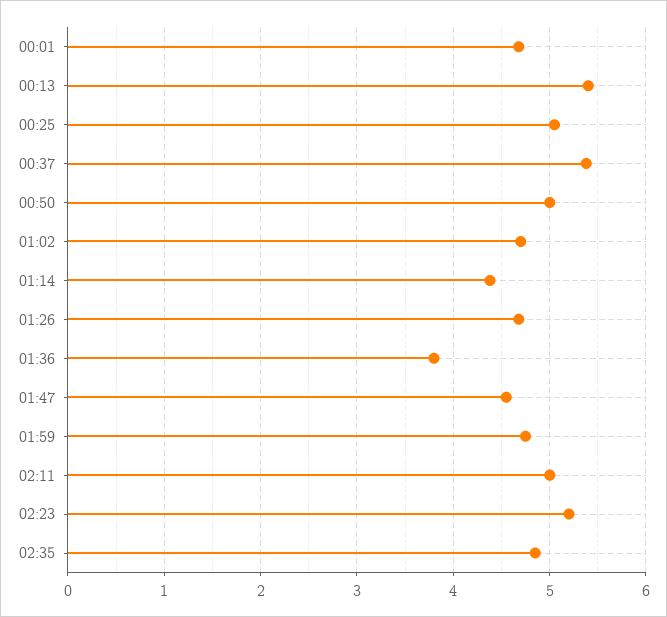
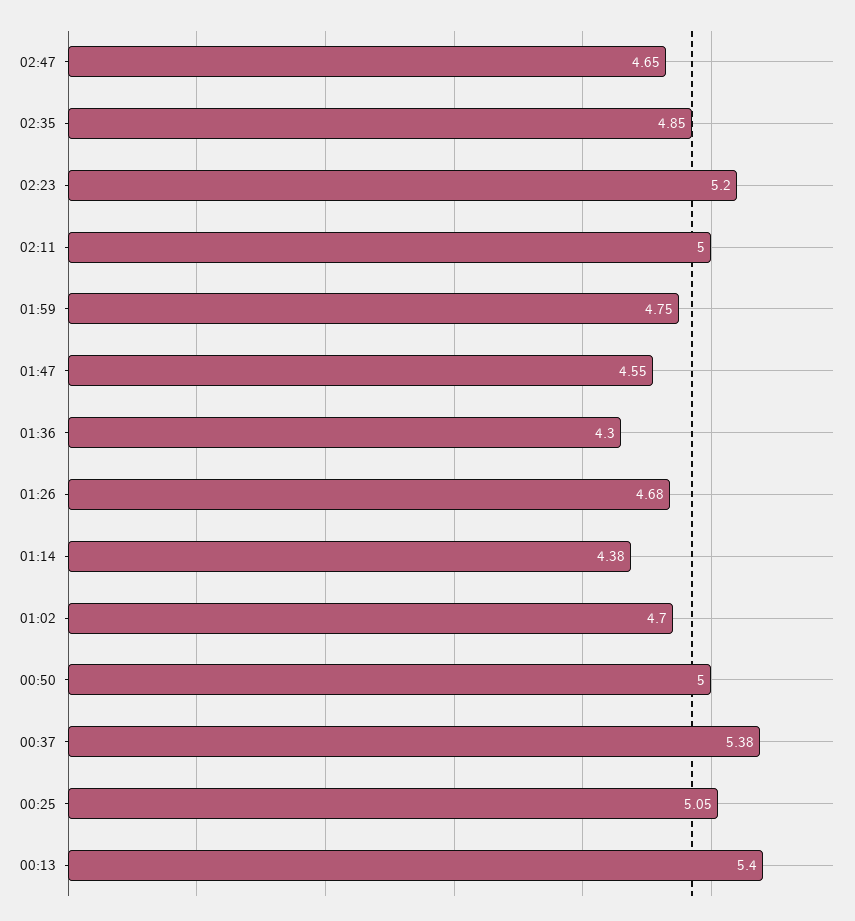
00:01: 4.7 -> none
01:36: 3.8 -> 4.3
02:47: none -> 4.65

